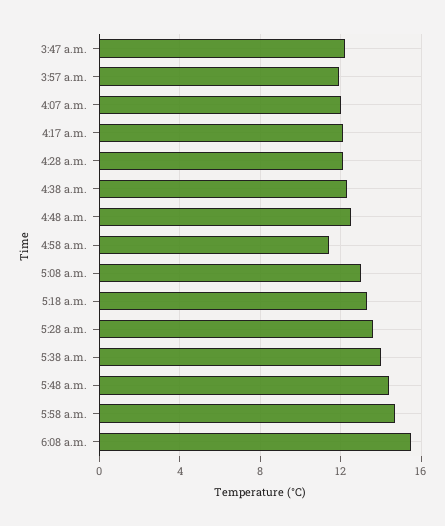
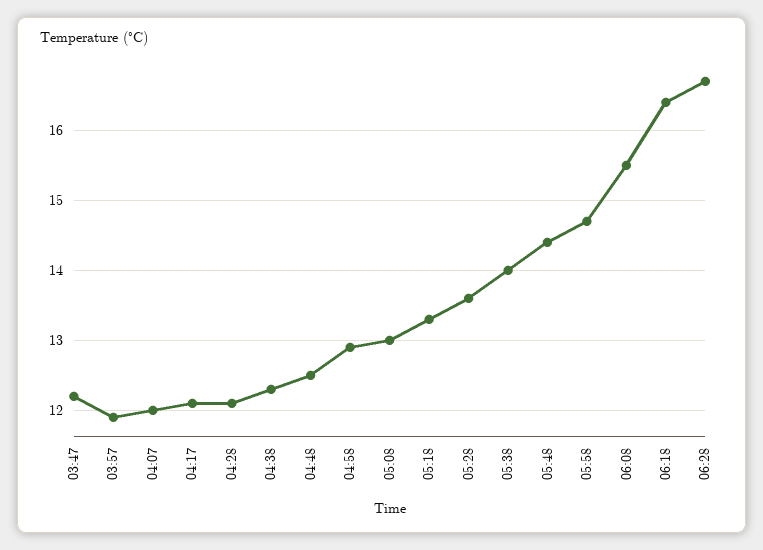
4:58 a.m.: 11.5 -> 12.9
06:18: none -> 16.4
06:28: none -> 16.7

